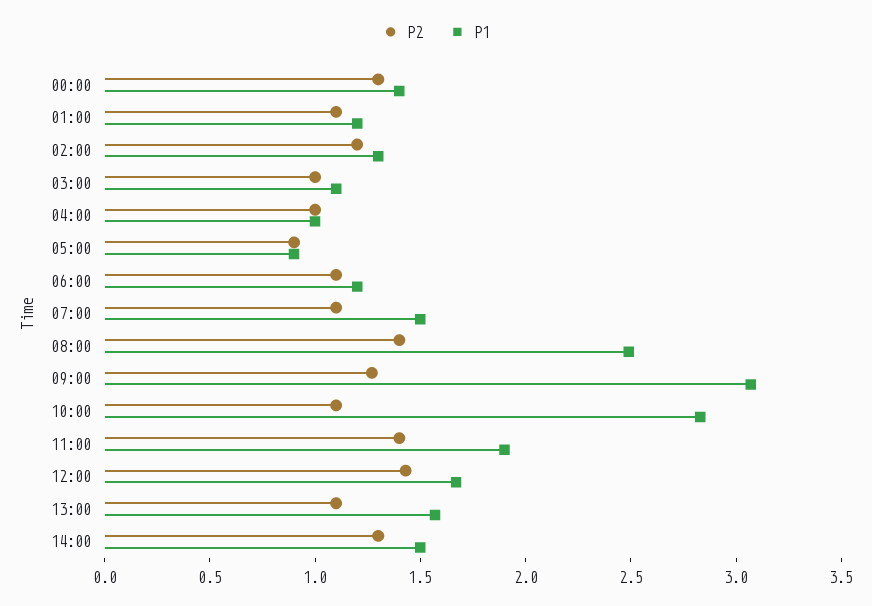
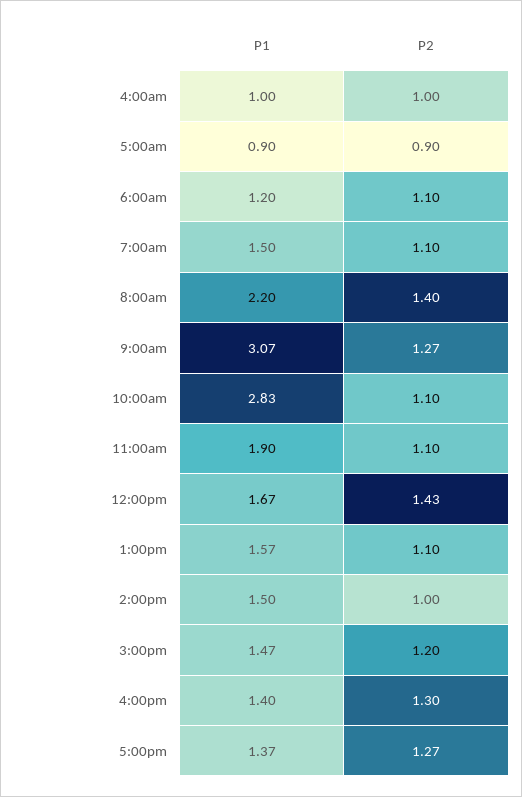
P2, 00:00: 1.3 -> none
P1, 00:00: 1.4 -> none
P2, 01:00: 1.1 -> none
P1, 01:00: 1.2 -> none
P2, 02:00: 1.2 -> none
P1, 02:00: 1.3 -> none
P2, 03:00: 1 -> none
P1, 03:00: 1.1 -> none
P1, 08:00: 2.5 -> 2.2
P2, 11:00: 1.4 -> 1.1
P2, 14:00: 1.3 -> 1
P1, 3:00pm: none -> 1.47
P2, 3:00pm: none -> 1.2
P1, 4:00pm: none -> 1.4
P2, 4:00pm: none -> 1.3
P1, 5:00pm: none -> 1.37
P2, 5:00pm: none -> 1.27

